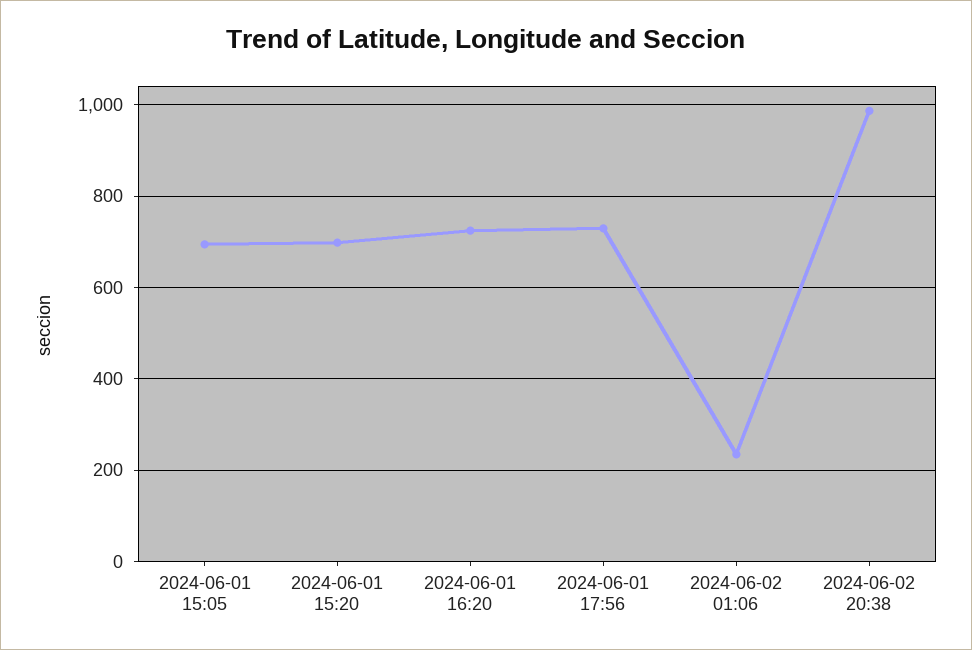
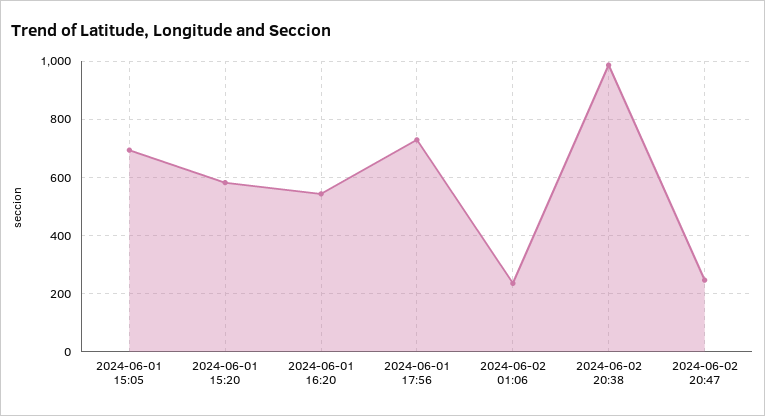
2024-06-01 15:20: 700 -> 575
2024-06-01 16:20: 720 -> 550
2024-06-02 20:47: none -> 250

